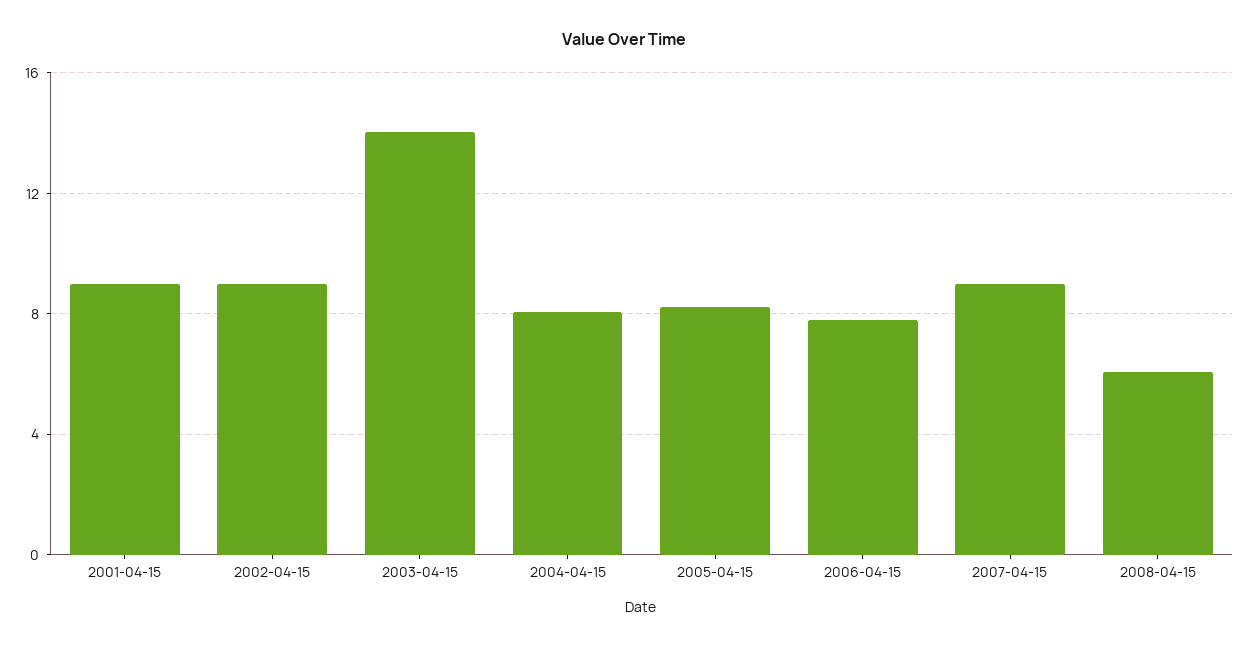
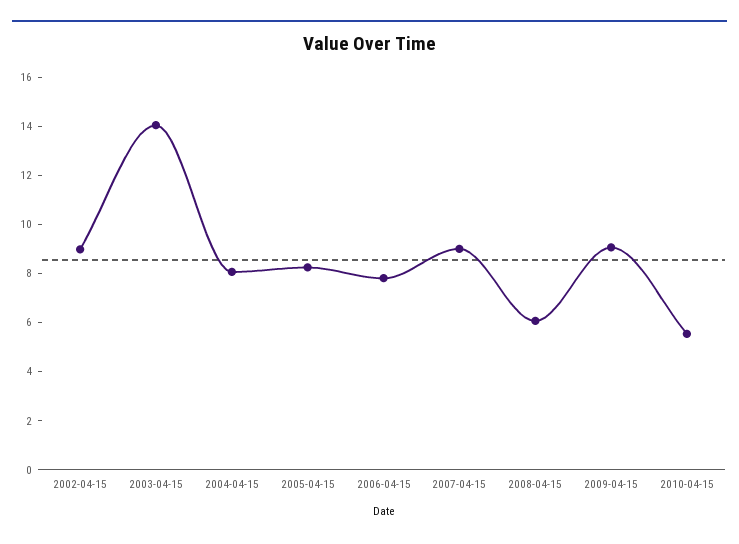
2001-04-15: 9 -> none
2009-04-15: none -> 9
2010-04-15: none -> 5.5

